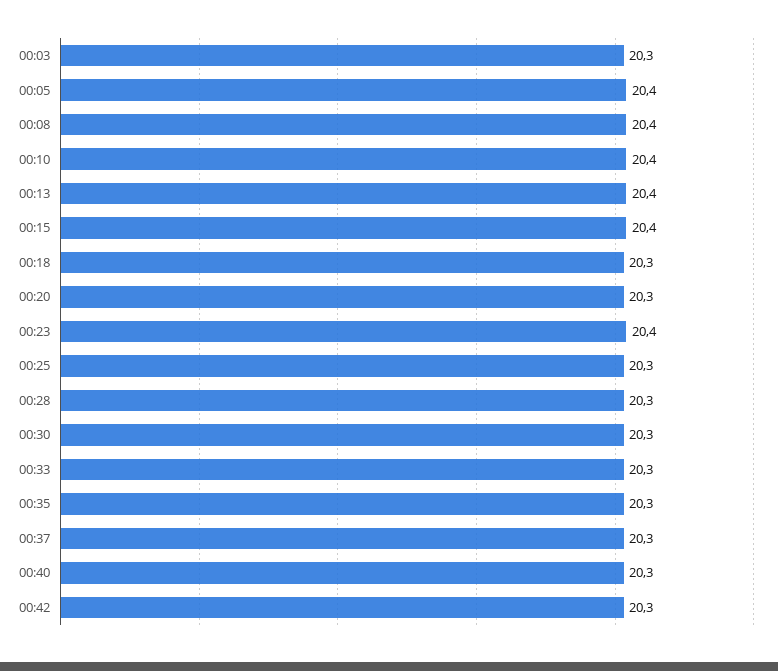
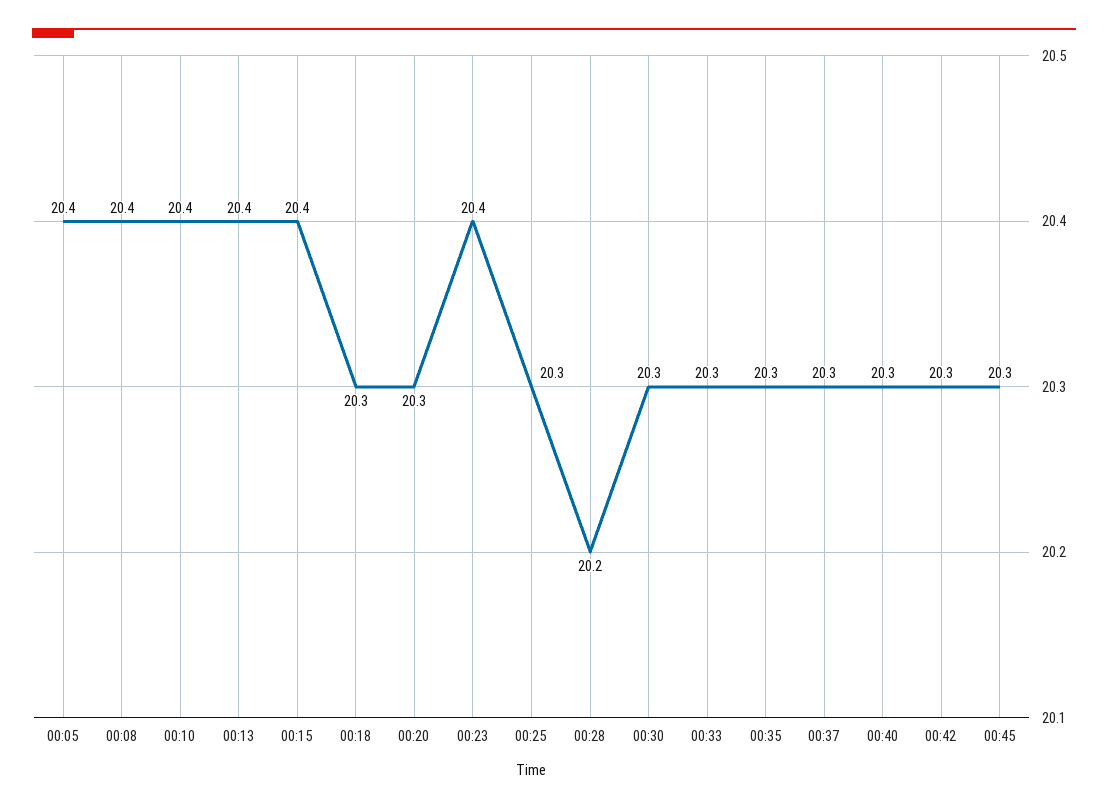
00:03: 20.3 -> none
00:28: 20.3 -> 20.2
00:45: none -> 20.3

